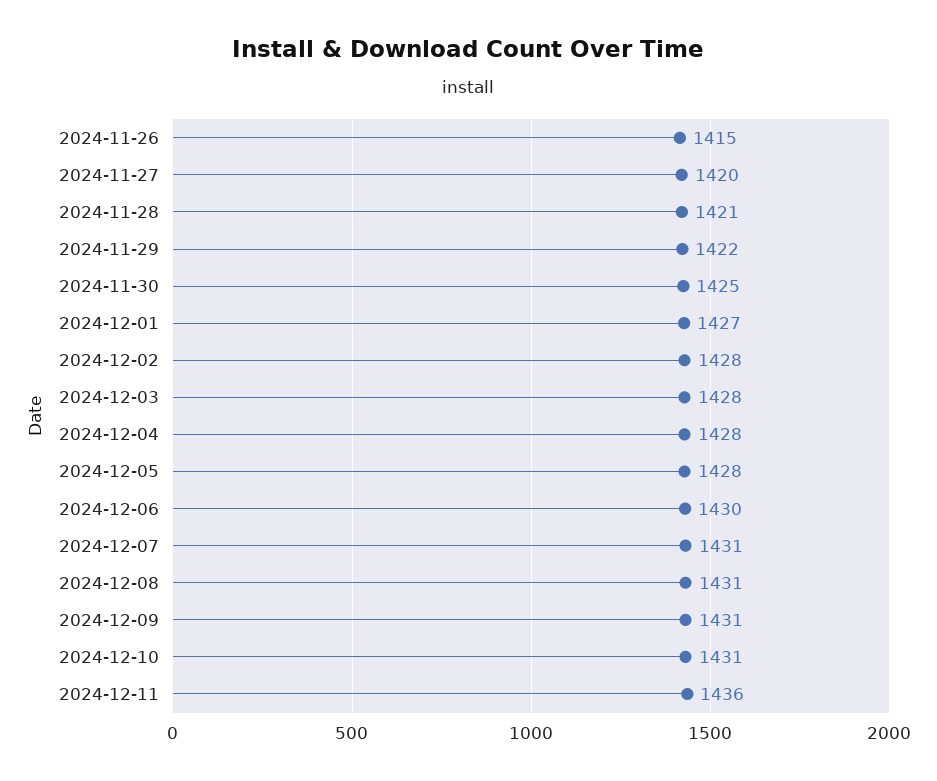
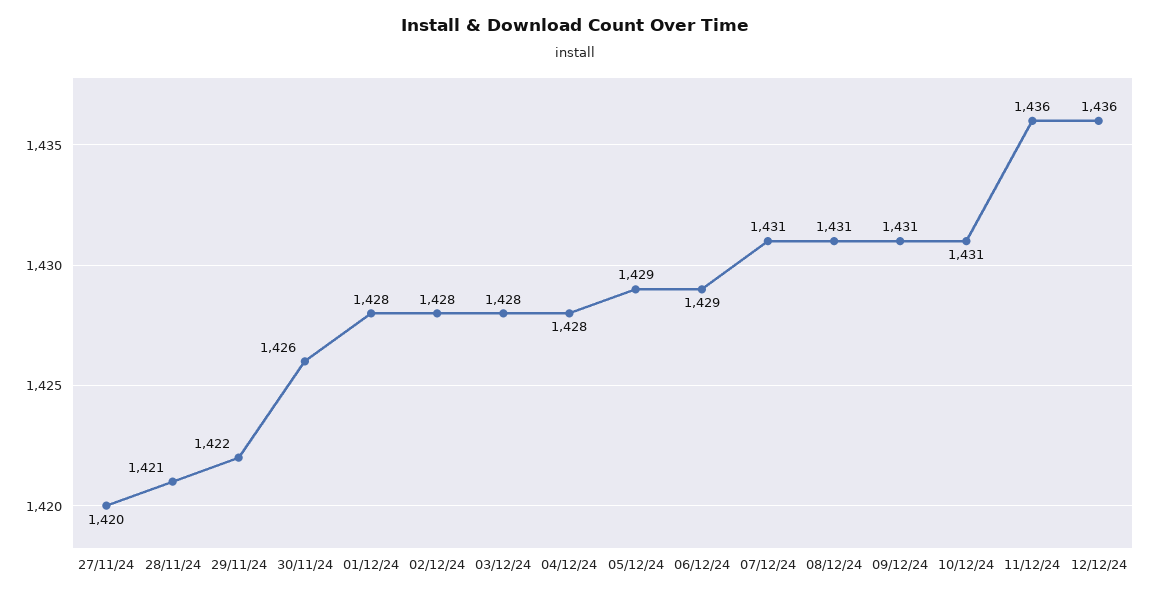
2024-11-26: 1415 -> none
2024-11-30: 1425 -> 1426
2024-12-01: 1427 -> 1428
2024-12-05: 1428 -> 1429
2024-12-06: 1430 -> 1429
12/12/24: none -> 1436

